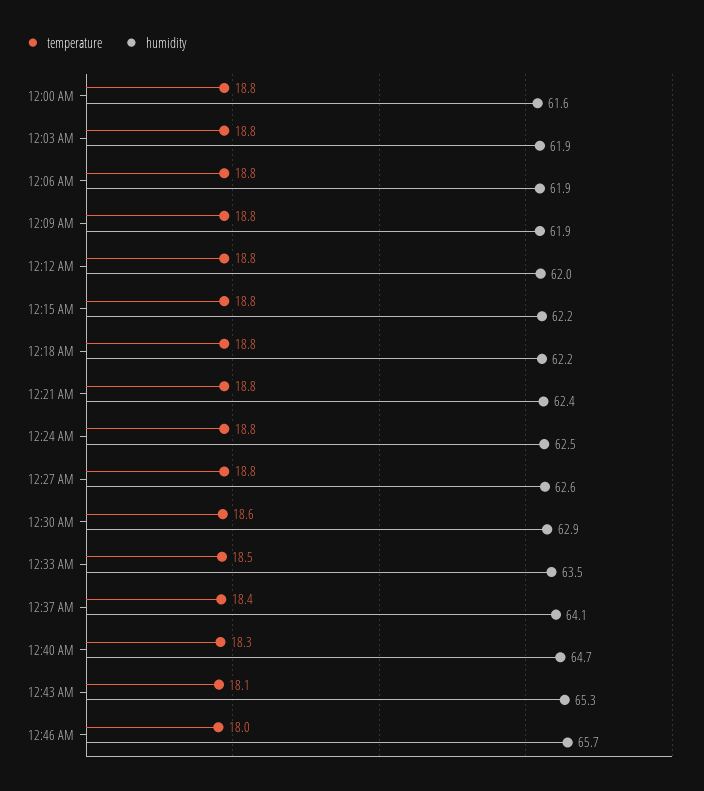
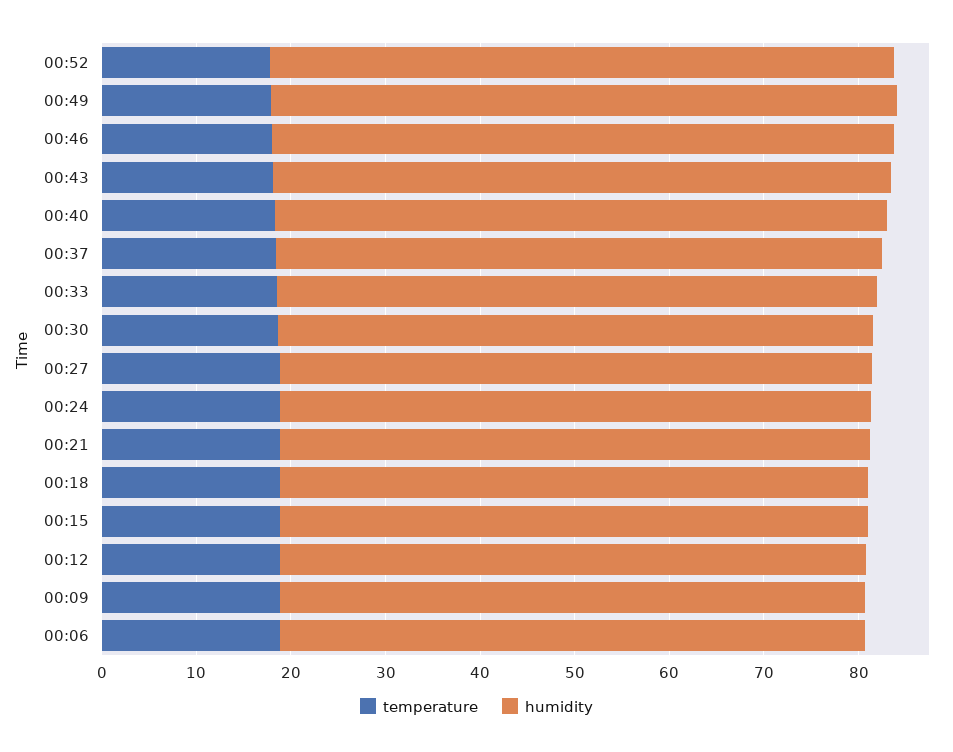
temperature, 12:00 AM: 18.8 -> none
humidity, 12:00 AM: 61.6 -> none
temperature, 12:03 AM: 18.8 -> none
humidity, 12:03 AM: 61.9 -> none
temperature, 00:52: none -> 18
humidity, 00:52: none -> 66
temperature, 00:49: none -> 18
humidity, 00:49: none -> 66

